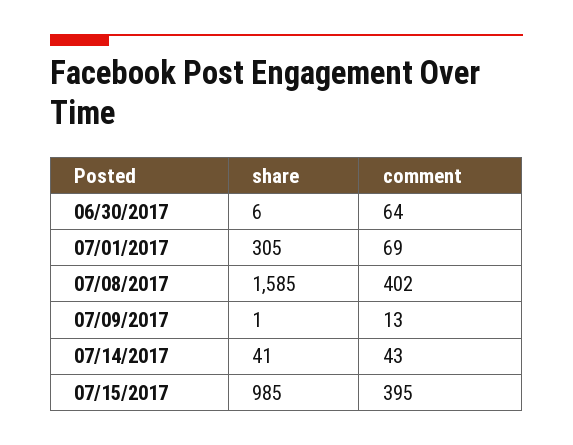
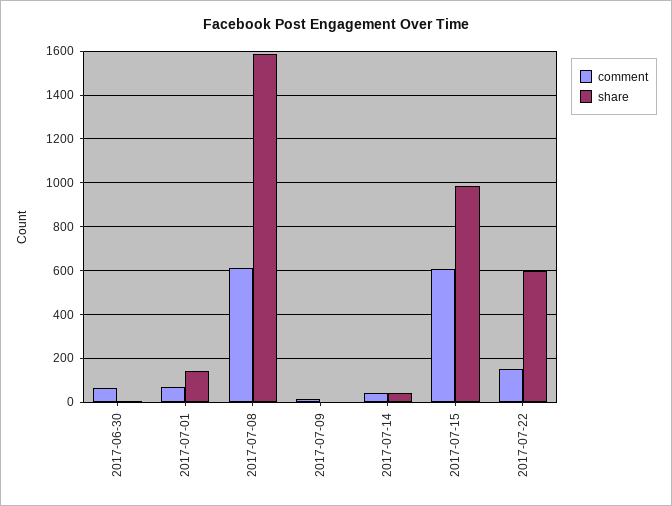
share, 07/01/2017: 305 -> 150
comment, 07/08/2017: 402 -> 600
comment, 07/15/2017: 395 -> 600
comment, 2017-07-22: none -> 150
share, 2017-07-22: none -> 600

